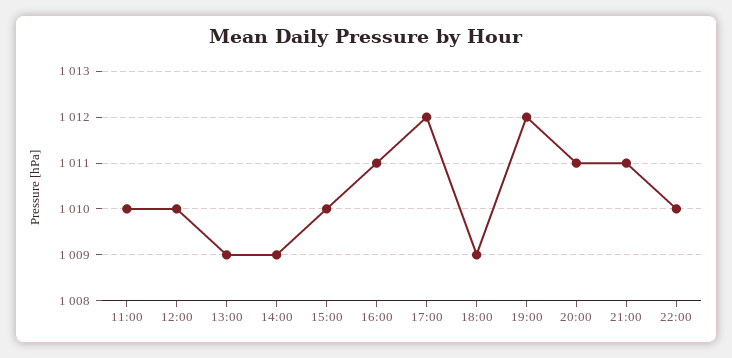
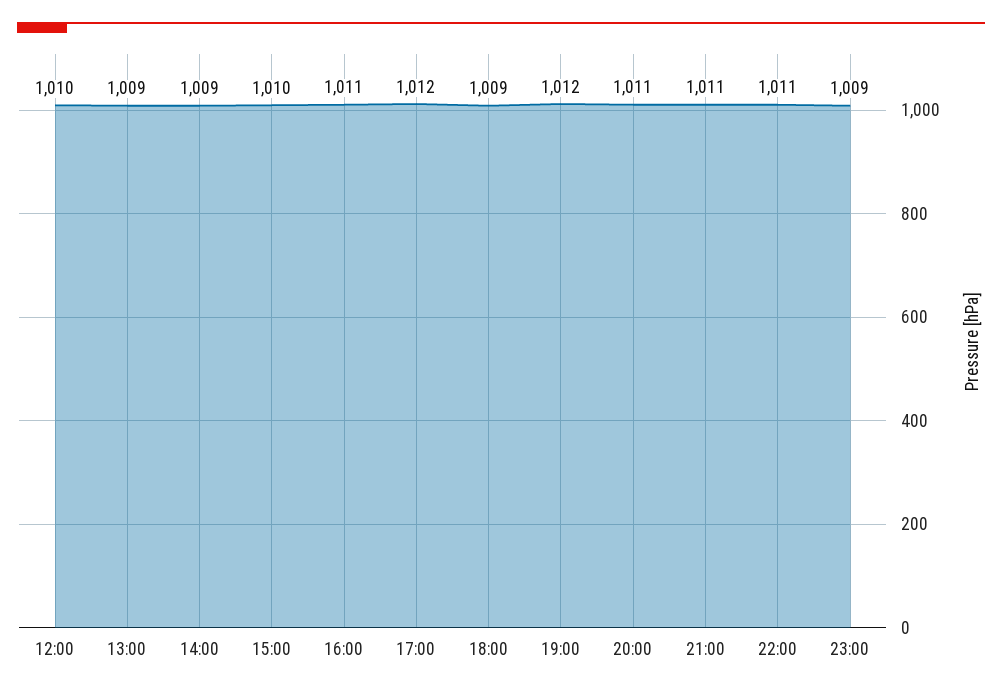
11:00: 1010 -> none
22:00: 1010 -> 1011
23:00: none -> 1009

